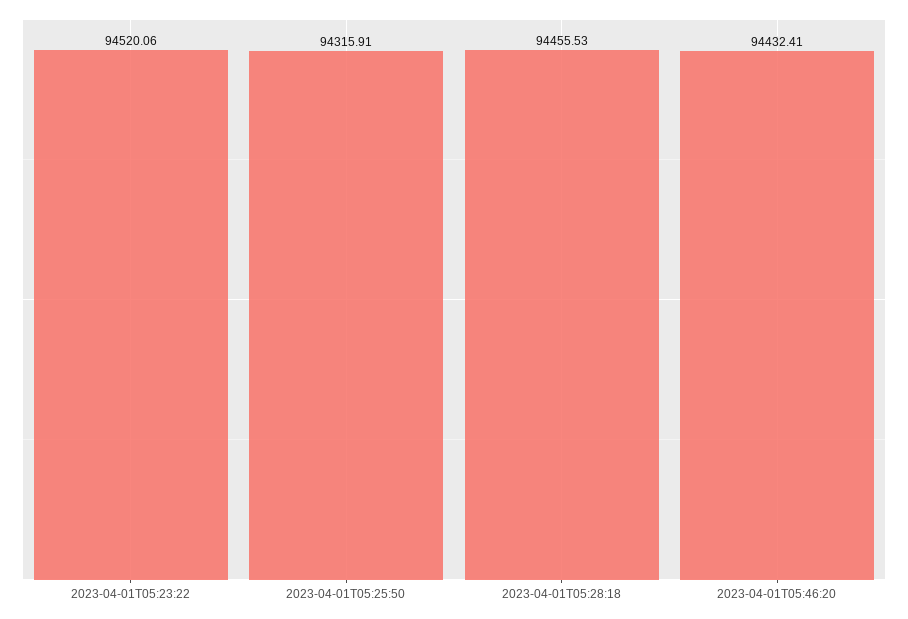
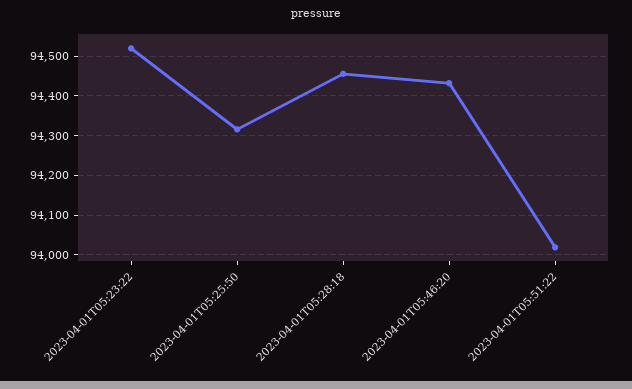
2023-04-01T05:51:22: none -> 94020

